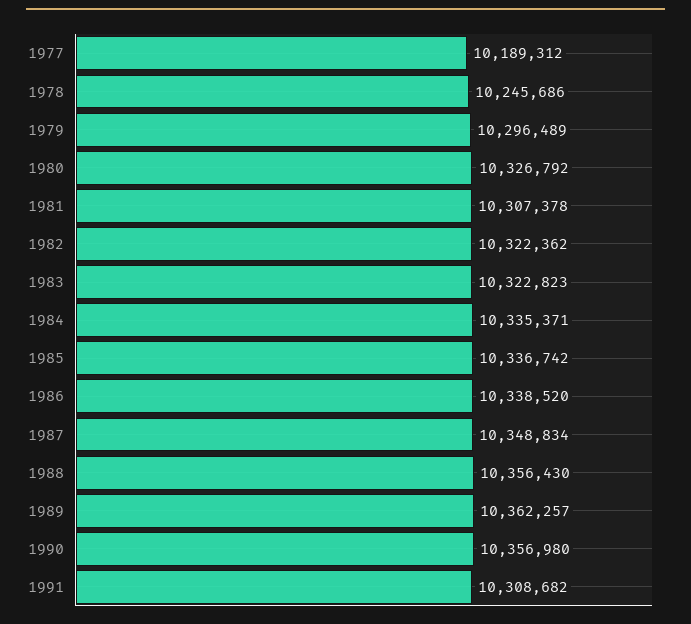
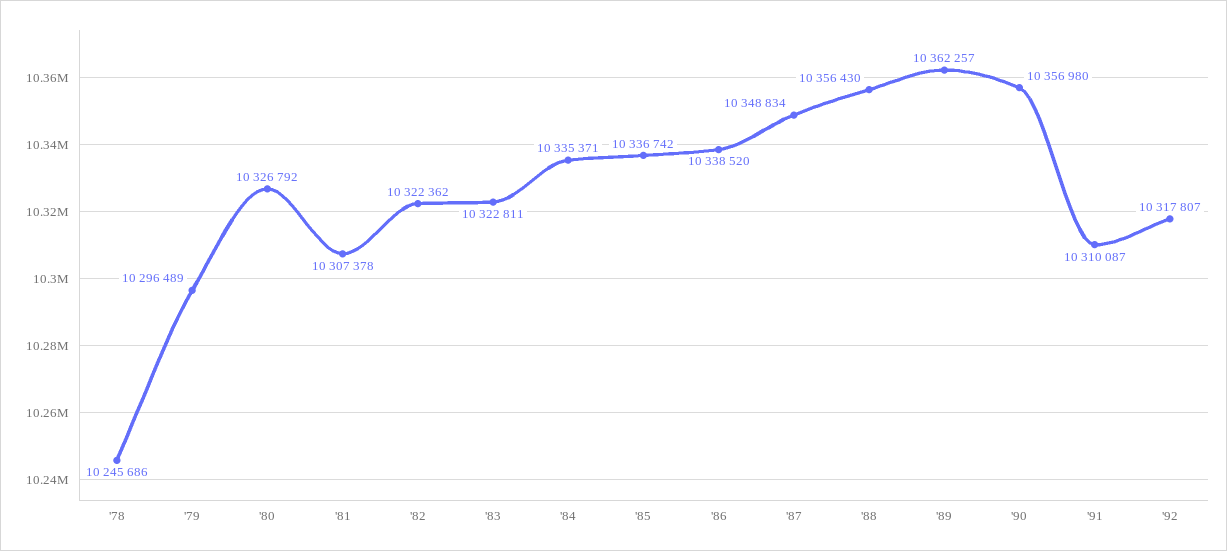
1977: 10189312 -> none
1983: 10322823 -> 10322811
1991: 10308682 -> 10310087
'92: none -> 10317807

